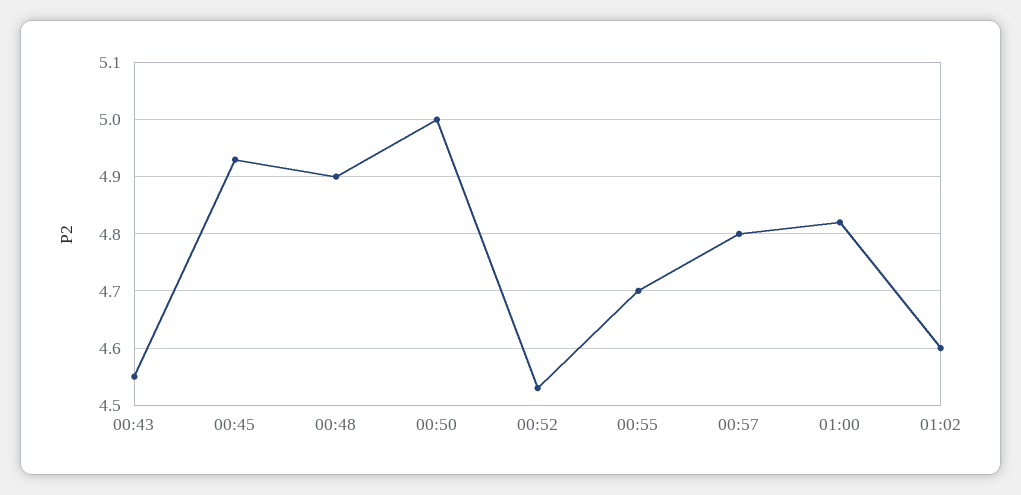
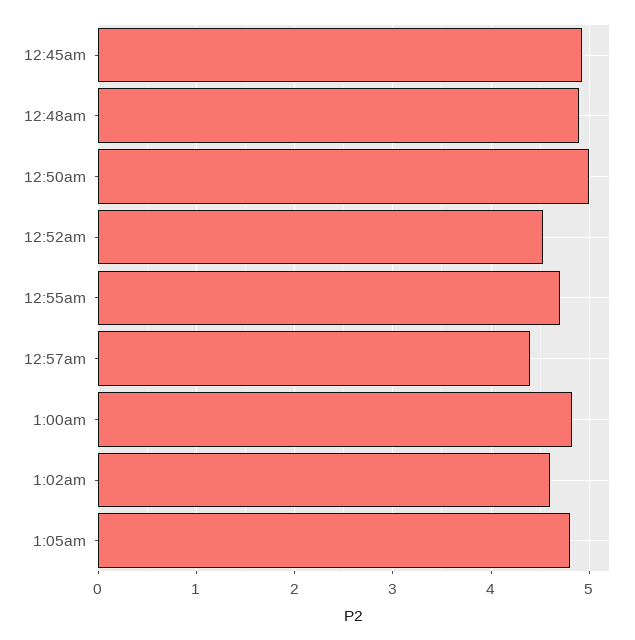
00:43: 4.55 -> none
00:57: 4.8 -> 4.4
1:05am: none -> 4.8

